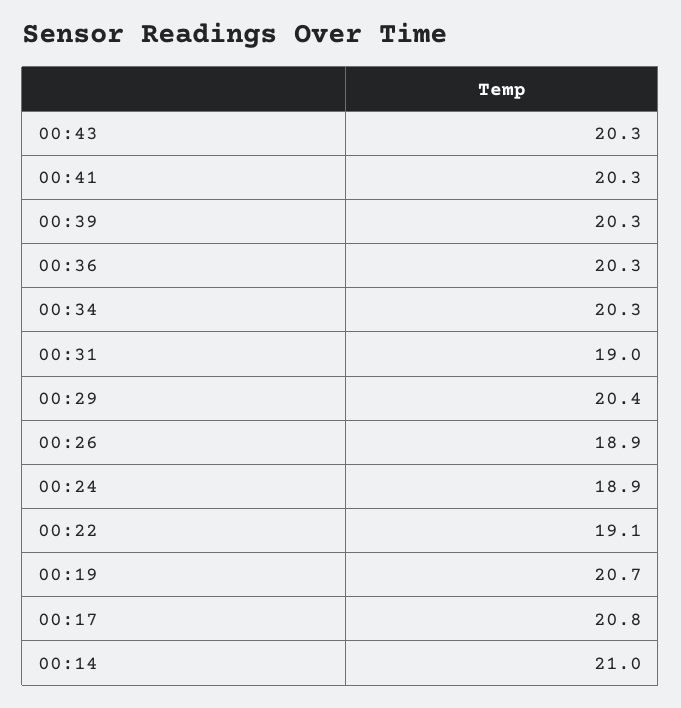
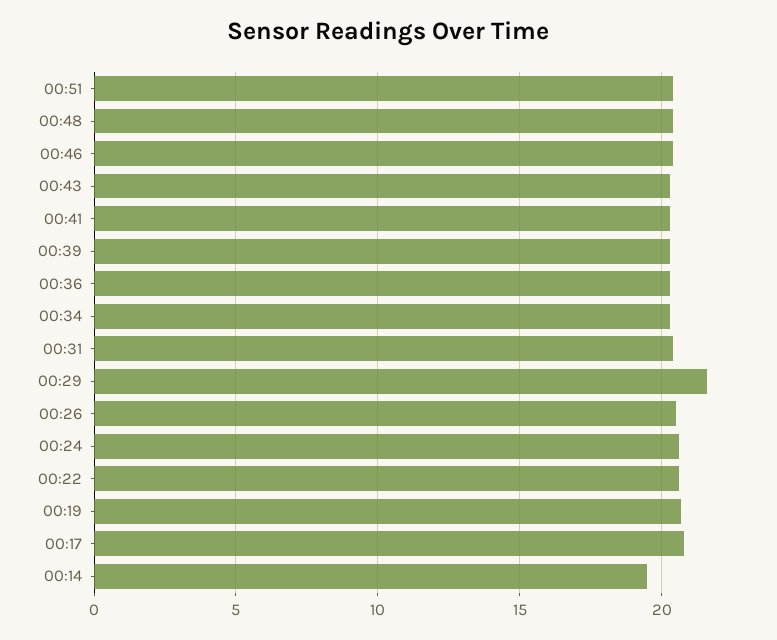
00:31: 19 -> 20.5
00:29: 20.4 -> 21.5
00:26: 18.9 -> 20.5
00:24: 18.9 -> 20.5
00:22: 19.1 -> 20.5
00:14: 21 -> 19.5
00:51: none -> 20.5
00:48: none -> 20.5
00:46: none -> 20.5

